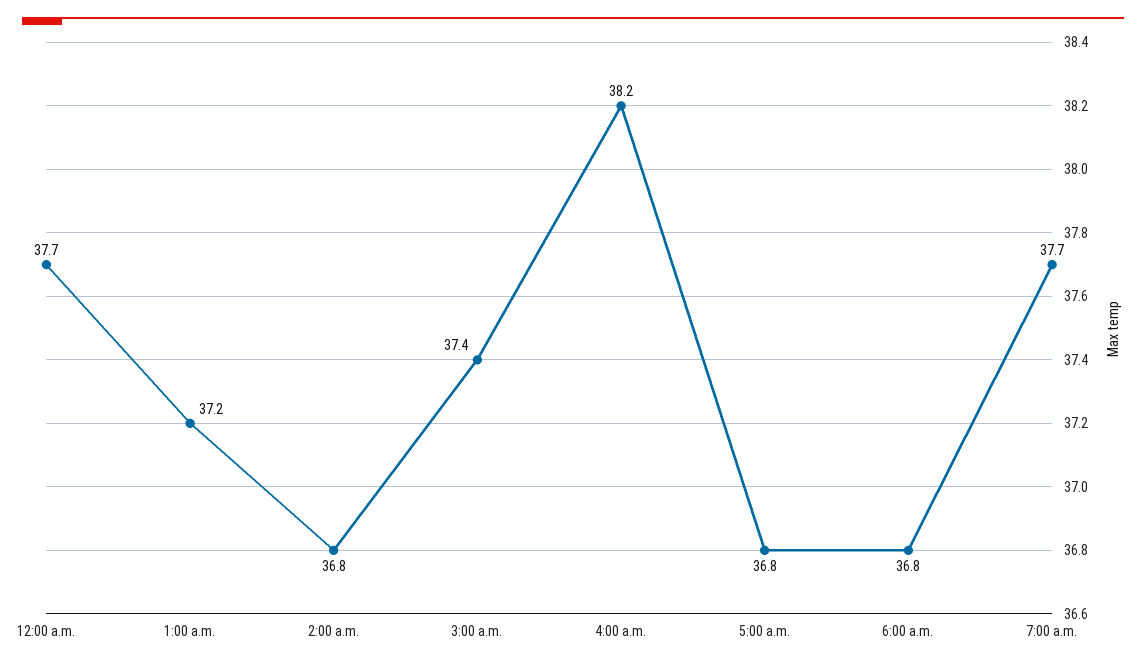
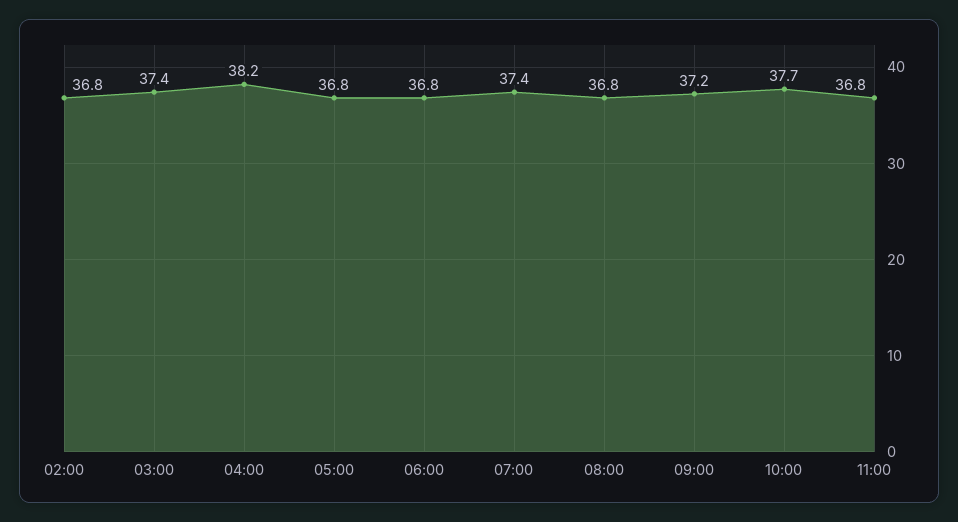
12:00 a.m.: 37.7 -> none
1:00 a.m.: 37.2 -> none
7:00 a.m.: 37.7 -> 37.4
08:00: none -> 36.8
09:00: none -> 37.2
10:00: none -> 37.7
11:00: none -> 36.8

